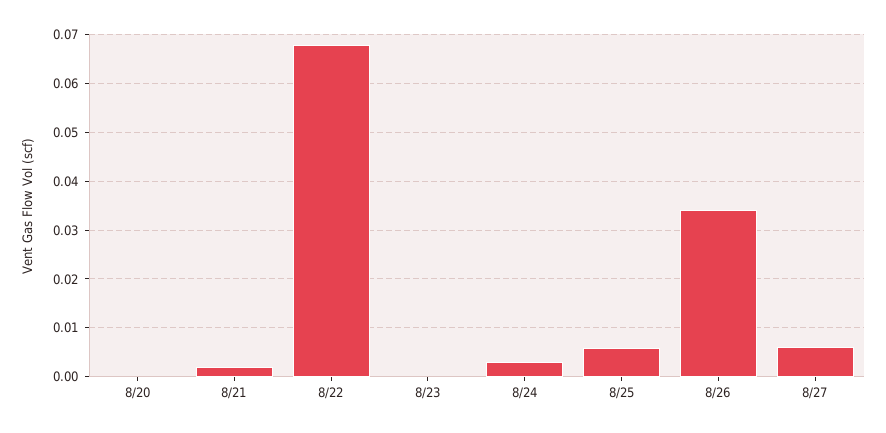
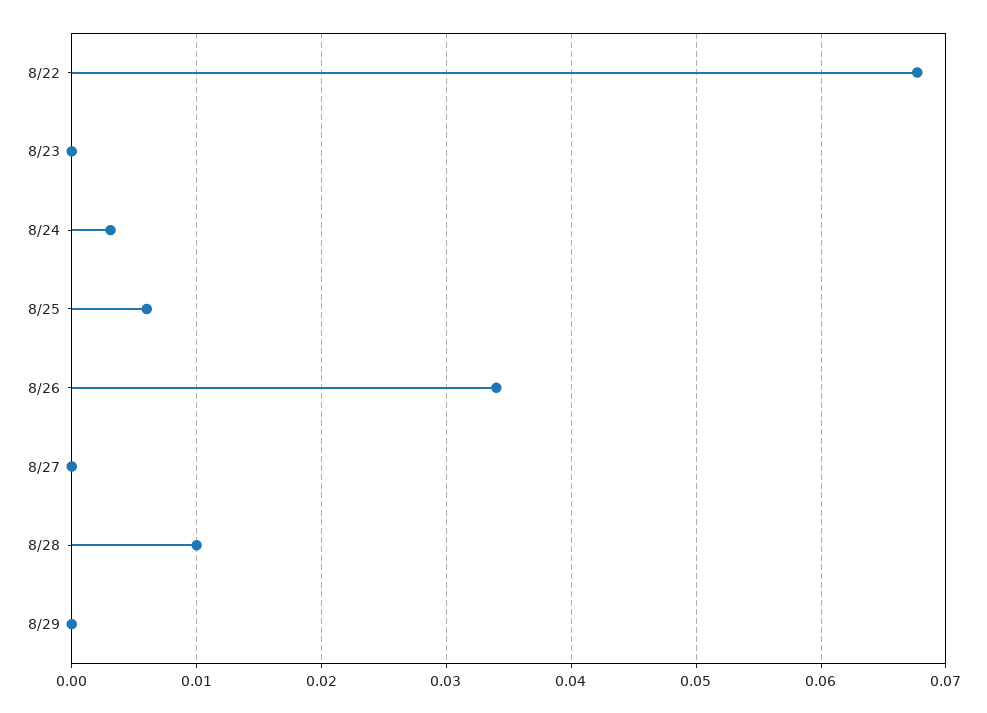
8/20: 0 -> none
8/21: 0.002 -> none
8/27: 0.006 -> 0
8/28: none -> 0.01
8/29: none -> 0

